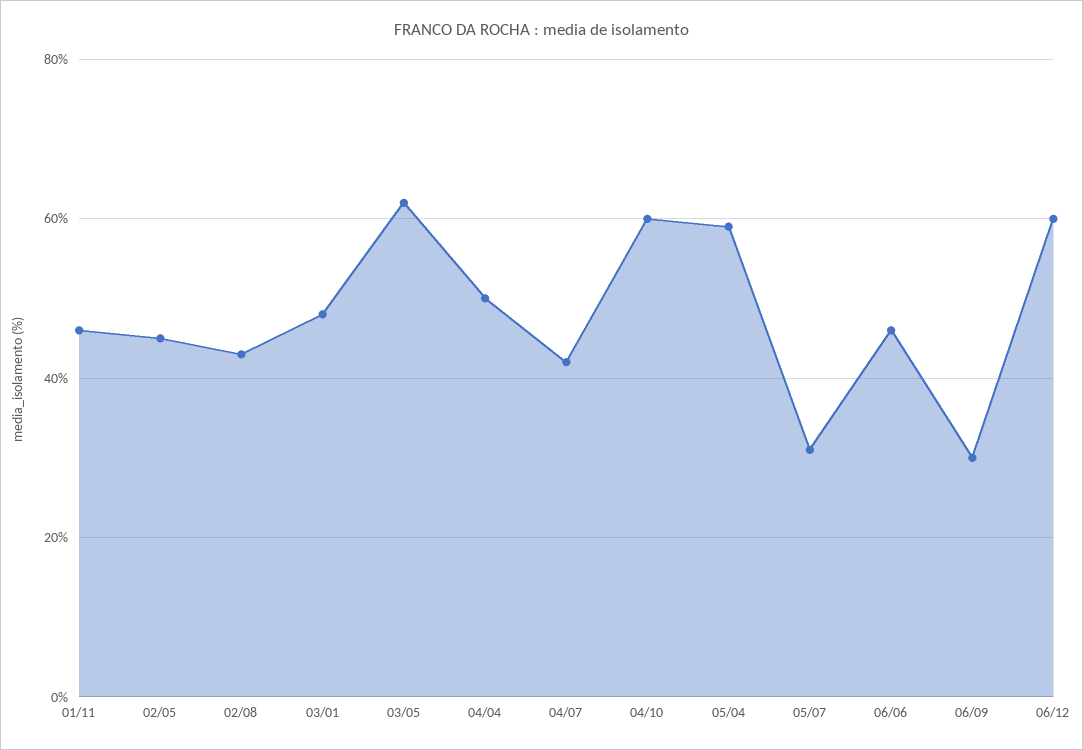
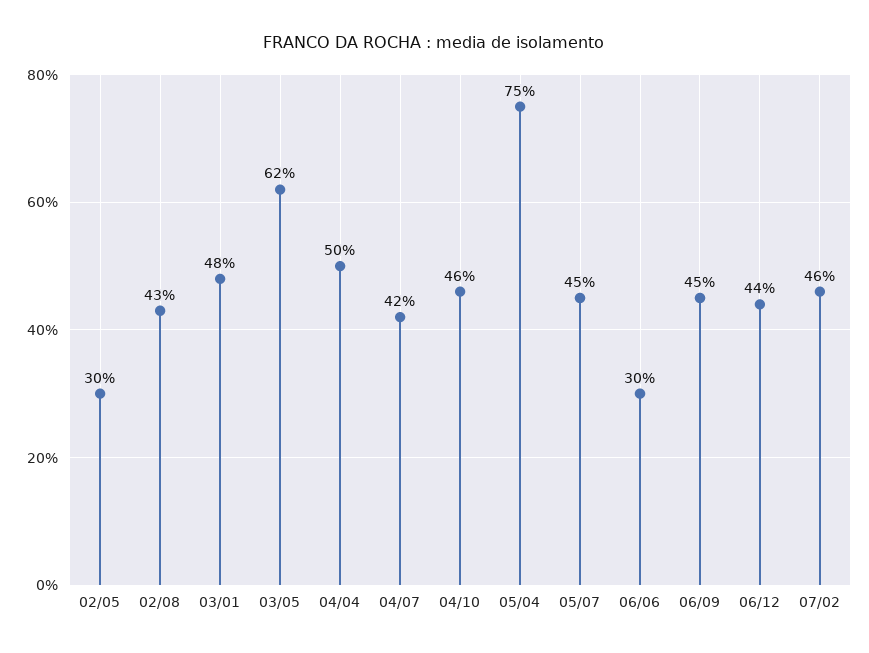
01/11: 45 -> none
02/05: 45 -> 30
04/10: 60 -> 46
05/04: 60 -> 75
05/07: 30 -> 45
06/06: 45 -> 30
06/09: 30 -> 45
06/12: 60 -> 44
07/02: none -> 46

